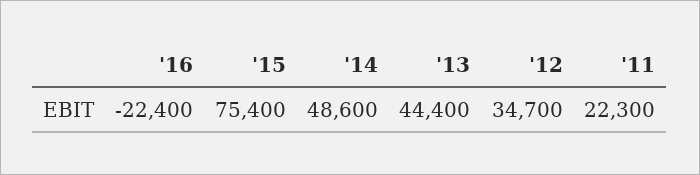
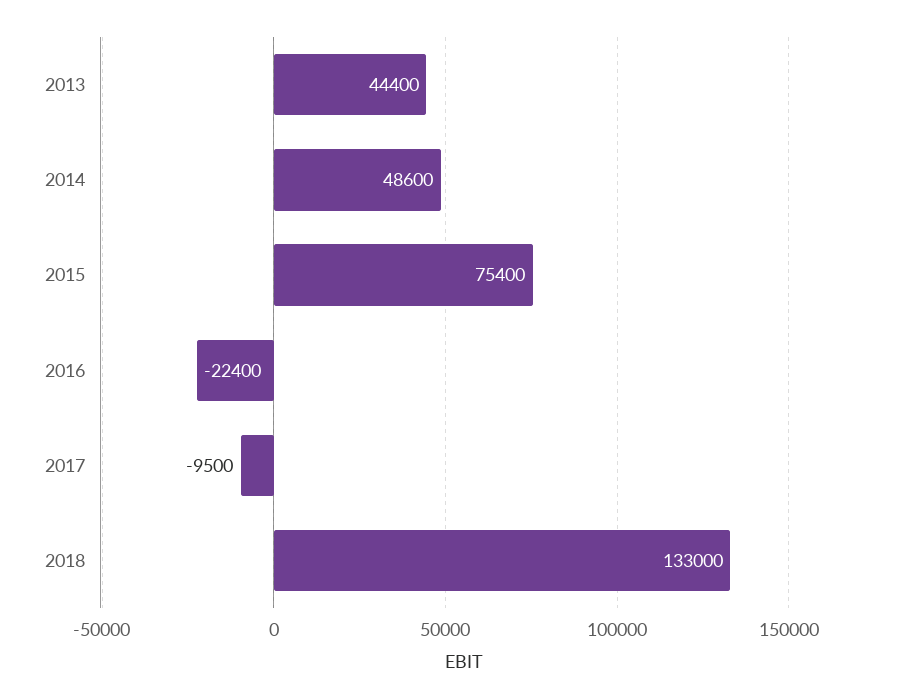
'12: 34700 -> none
'11: 22300 -> none
2017: none -> -9500
2018: none -> 133000

